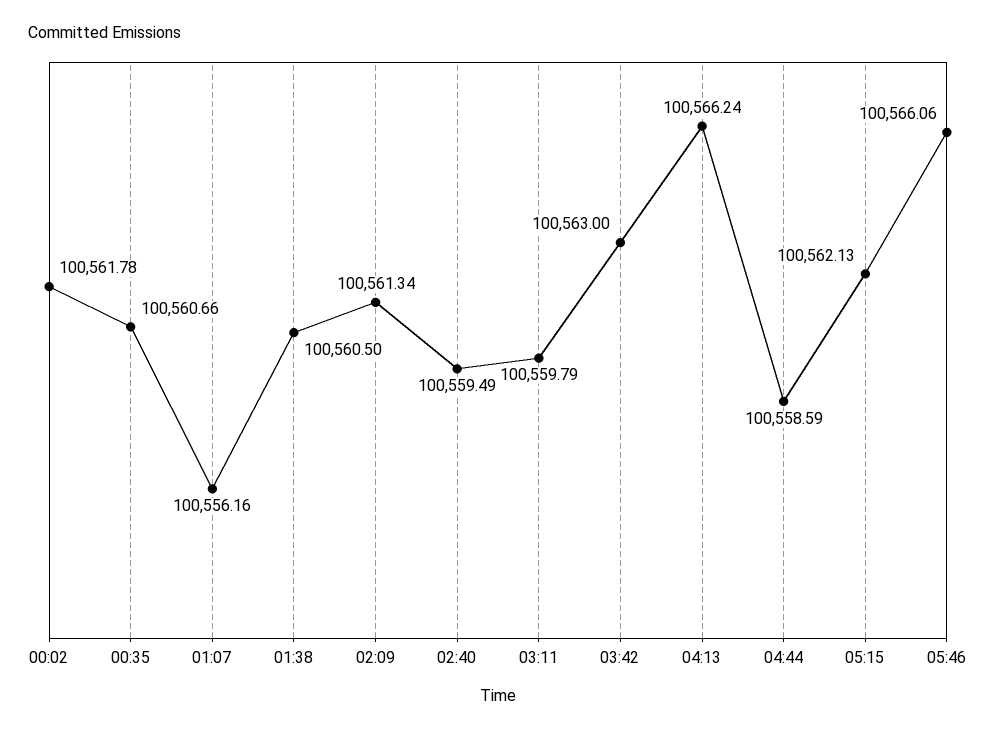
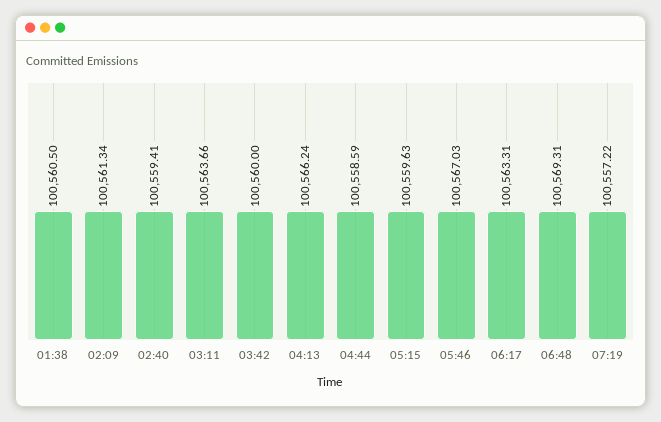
00:02: 100561.78 -> none
00:35: 100560.66 -> none
01:07: 100556.16 -> none
02:40: 100559.49 -> 100559.41
03:11: 100559.79 -> 100563.66
03:42: 100563 -> 100560
05:15: 100562.13 -> 100559.63
05:46: 100566.06 -> 100567.03
06:17: none -> 100563.31
06:48: none -> 100569.31
07:19: none -> 100557.22

